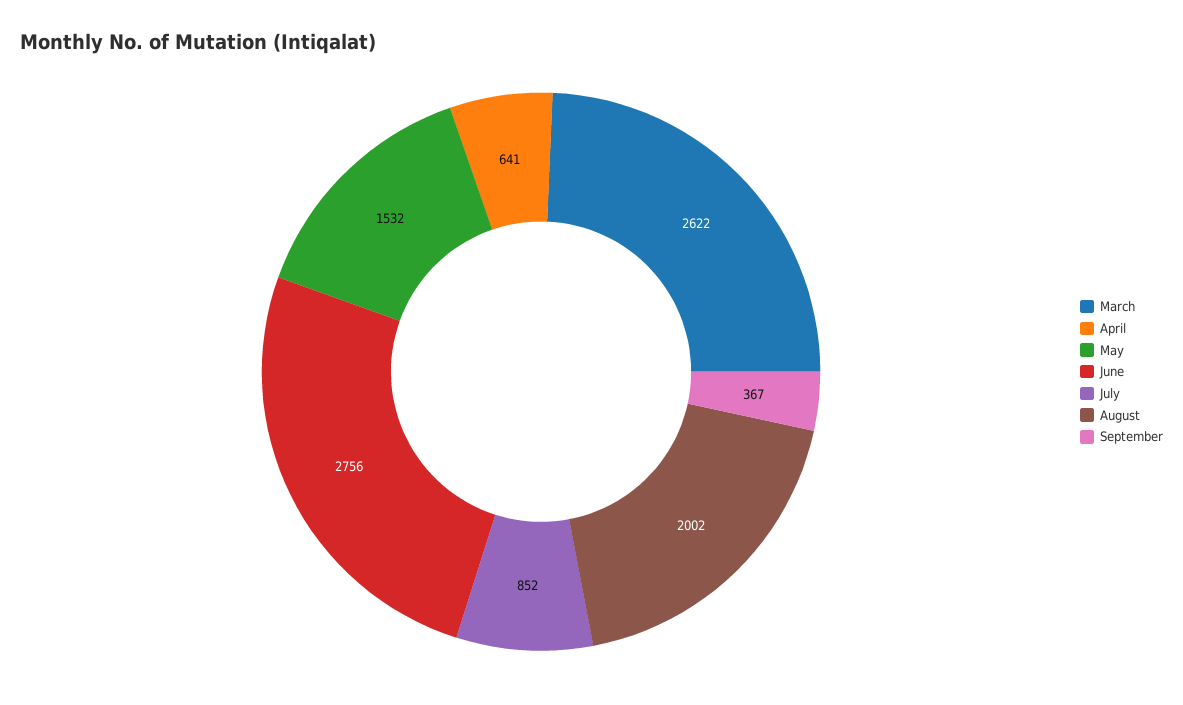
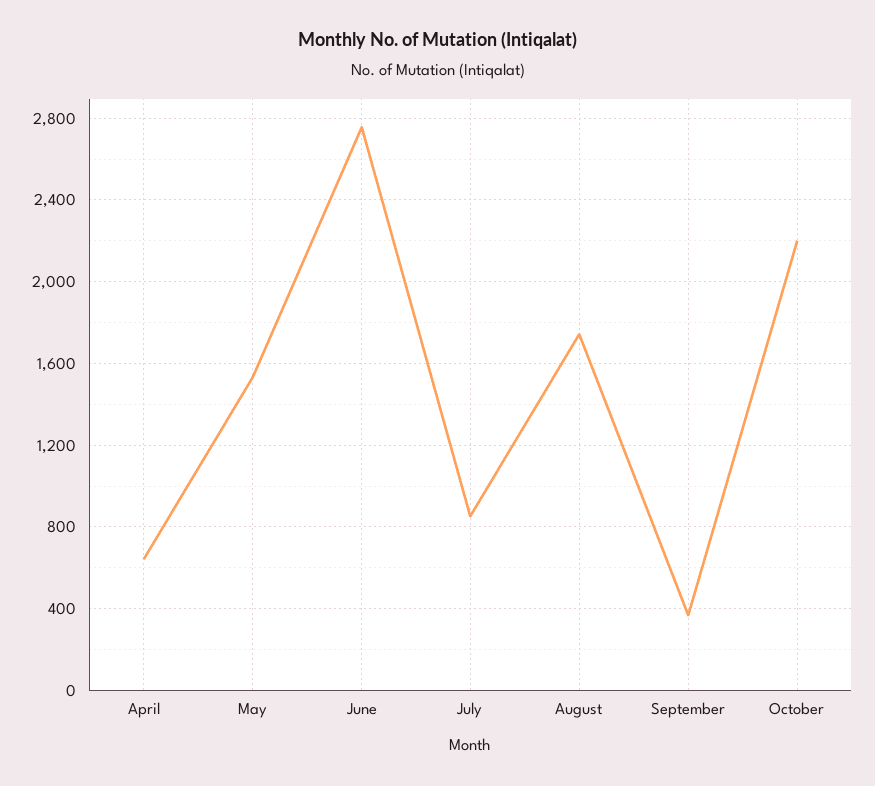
March: 2622 -> none
August: 2002 -> 1750
October: none -> 2200

